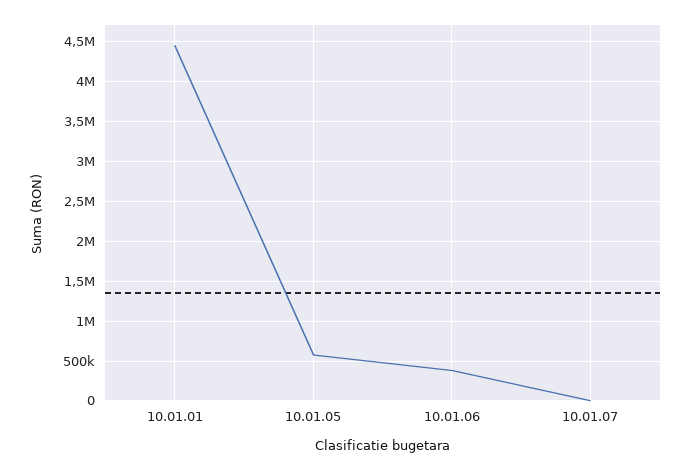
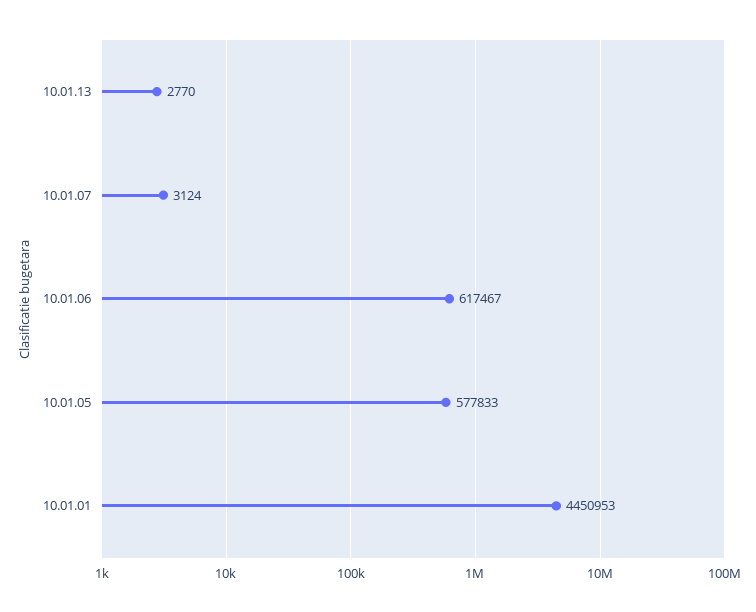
10.01.06: 400000 -> 617467
10.01.13: none -> 2770

